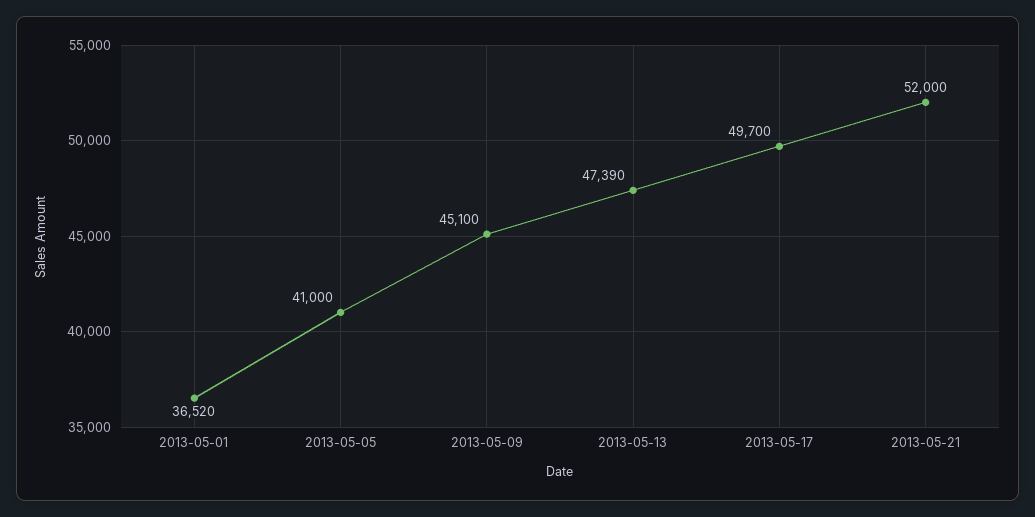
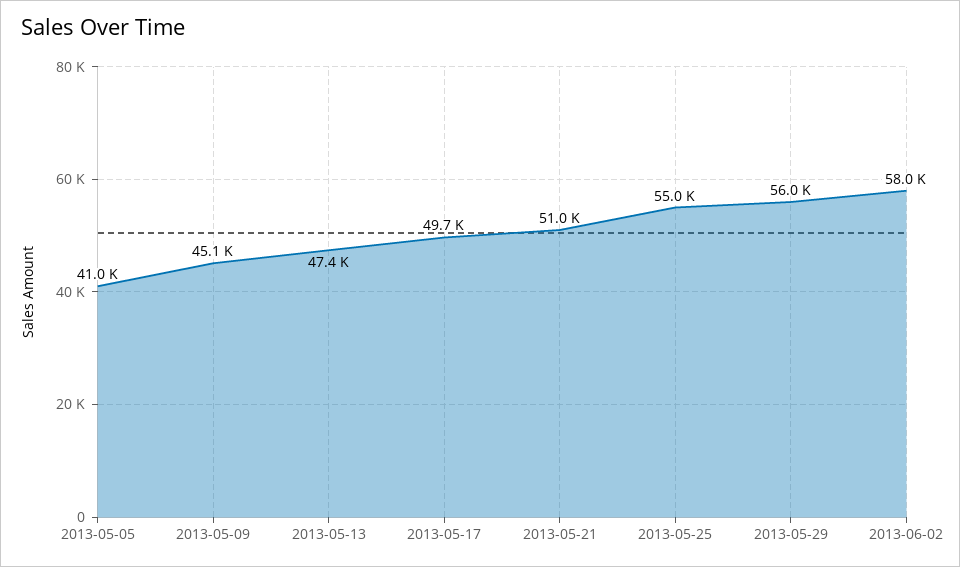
2013-05-01: 36520 -> none
2013-05-21: 52000 -> 51000
2013-05-25: none -> 55000
2013-05-29: none -> 56000
2013-06-02: none -> 58000

